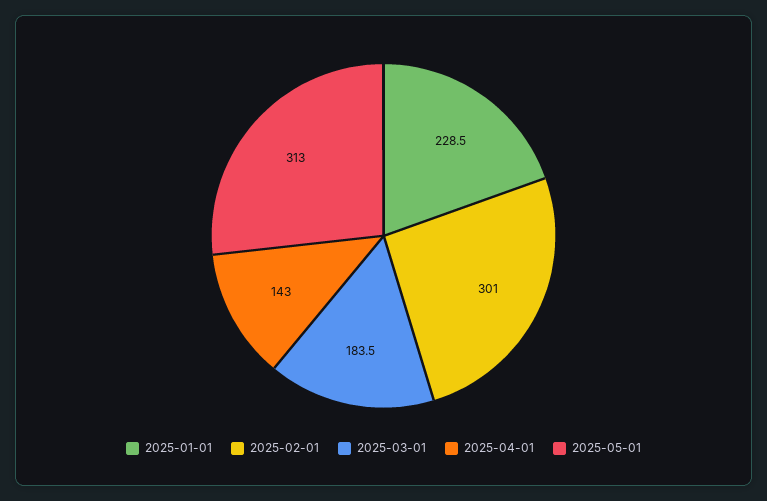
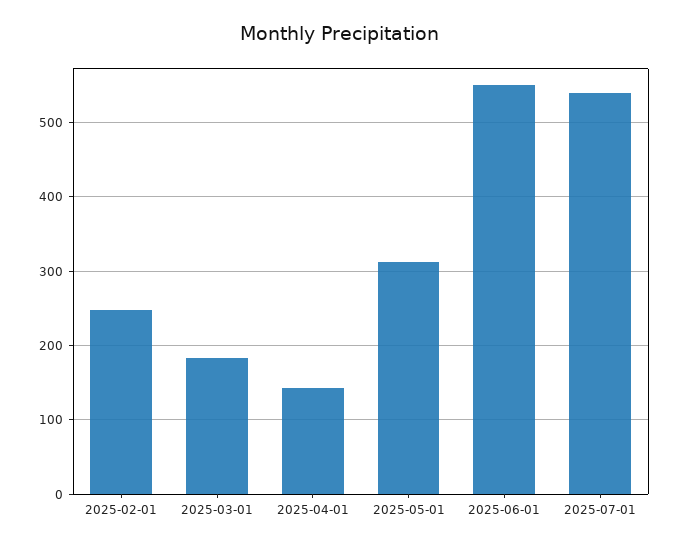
2025-01-01: 228.5 -> none
2025-02-01: 301 -> 250
2025-06-01: none -> 550
2025-07-01: none -> 540

